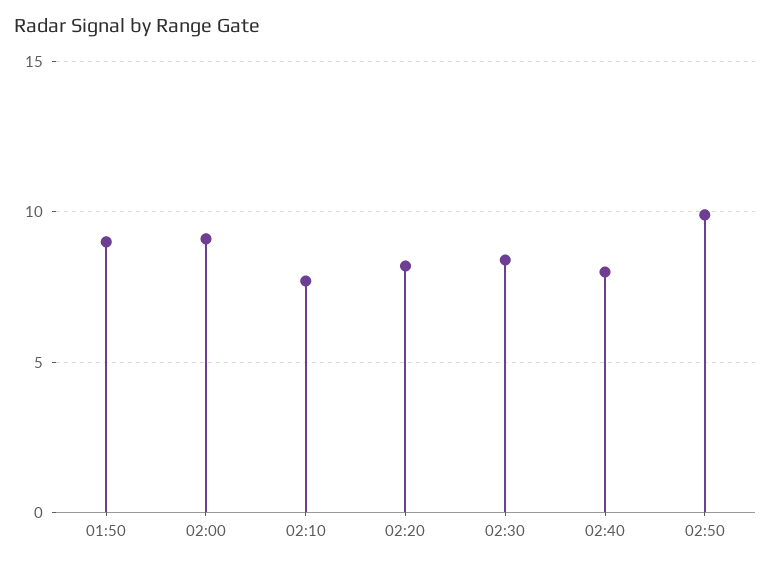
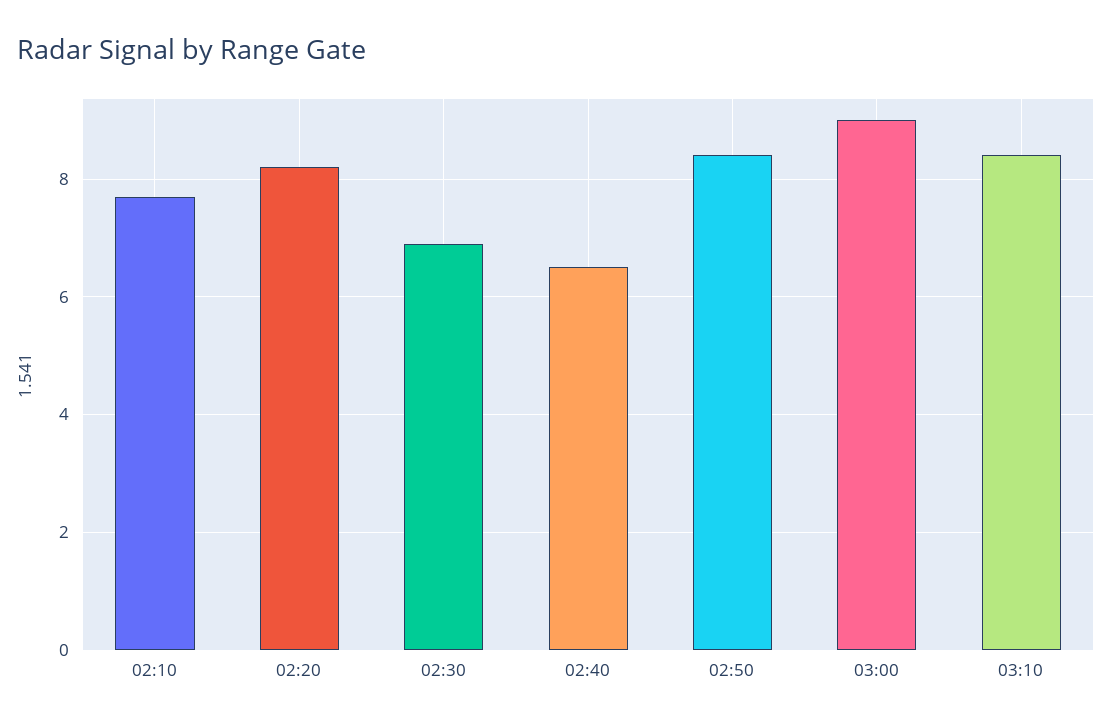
01:50: 9 -> none
02:00: 9 -> none
02:30: 8.5 -> 7
02:40: 8 -> 6.5
02:50: 10 -> 8.5
03:00: none -> 9
03:10: none -> 8.5

